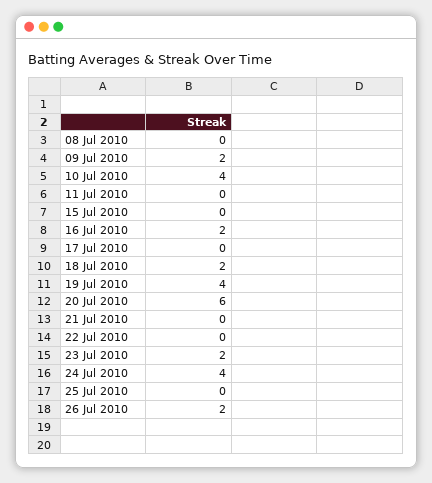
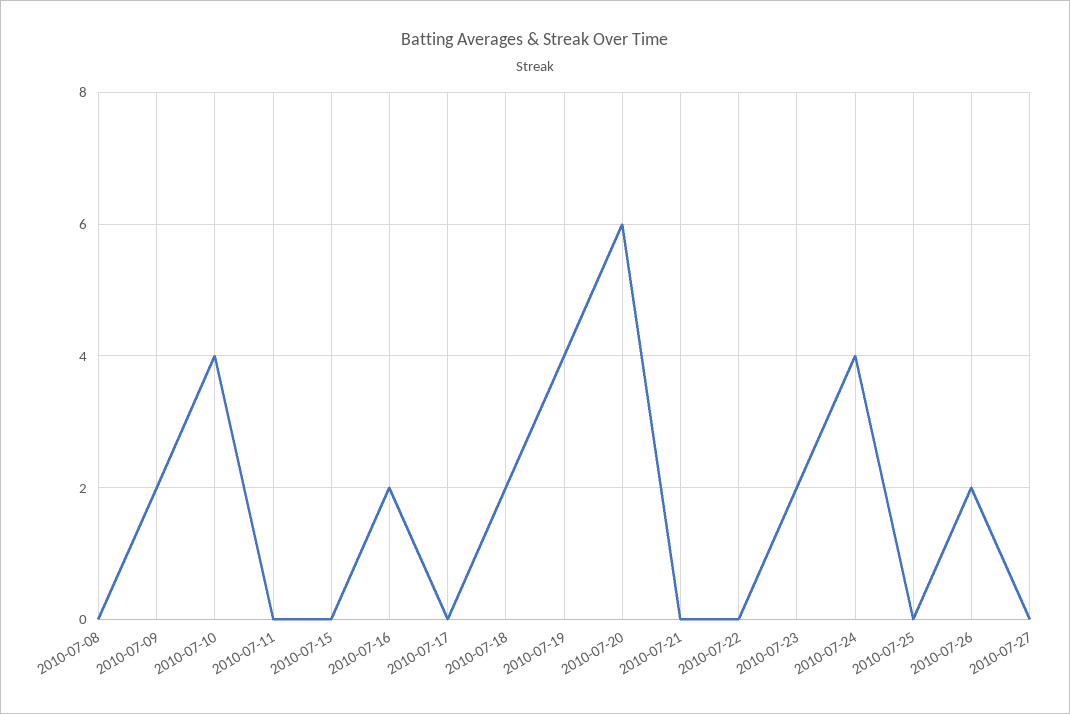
2010-07-27: none -> 0

